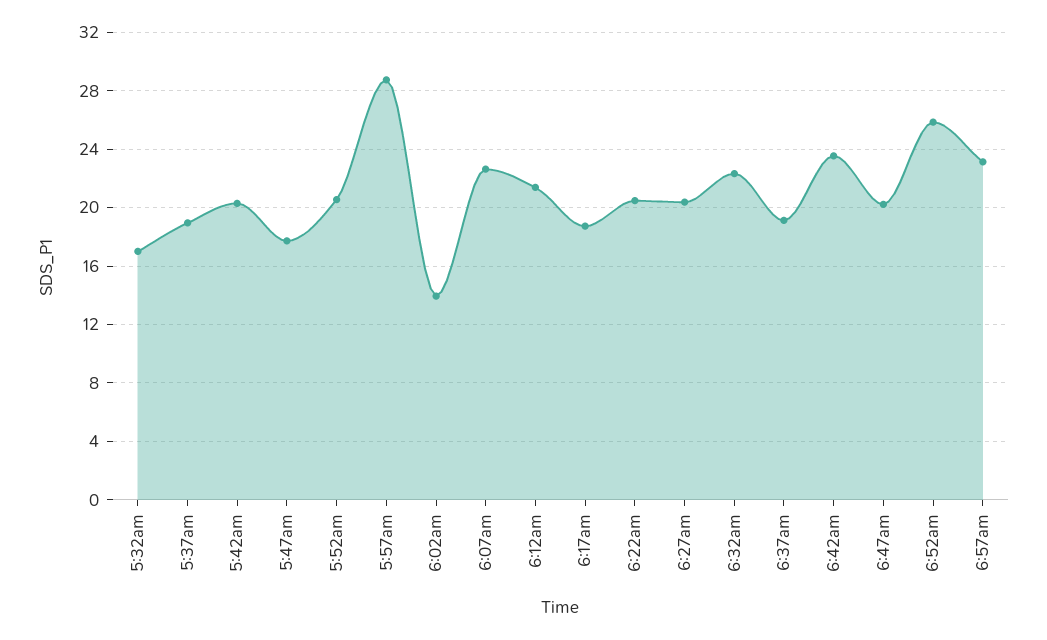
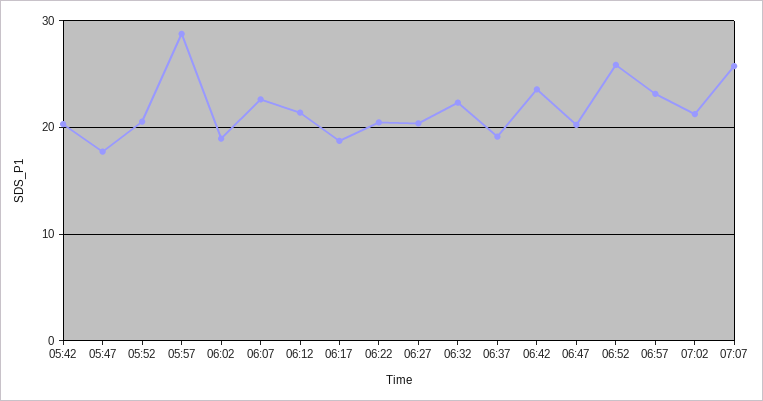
5:32am: 17 -> none
5:37am: 19 -> none
6:02am: 14 -> 19
07:02: none -> 21
07:07: none -> 26

